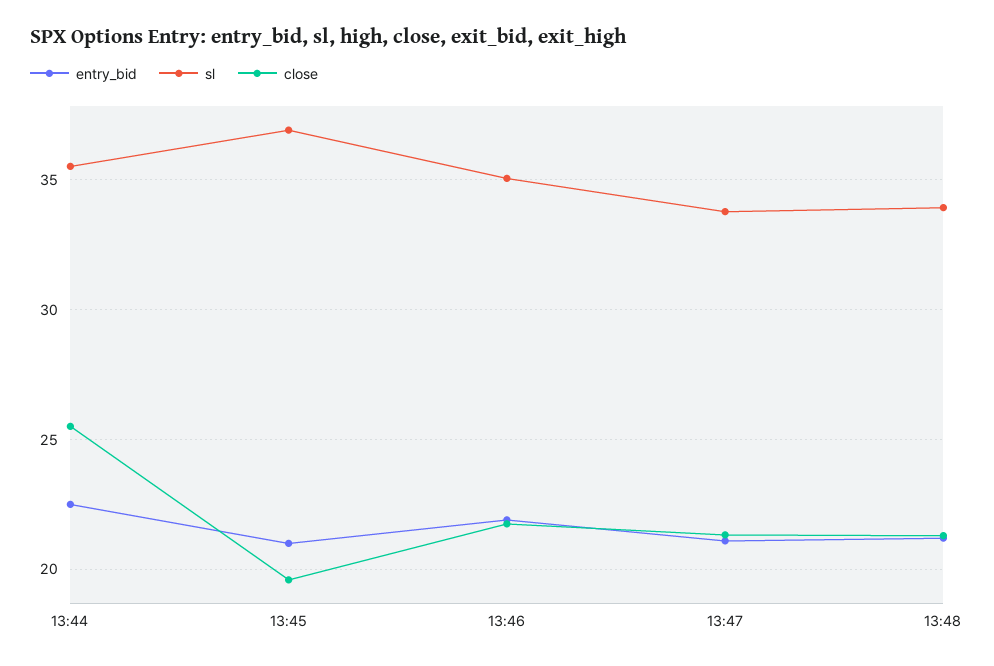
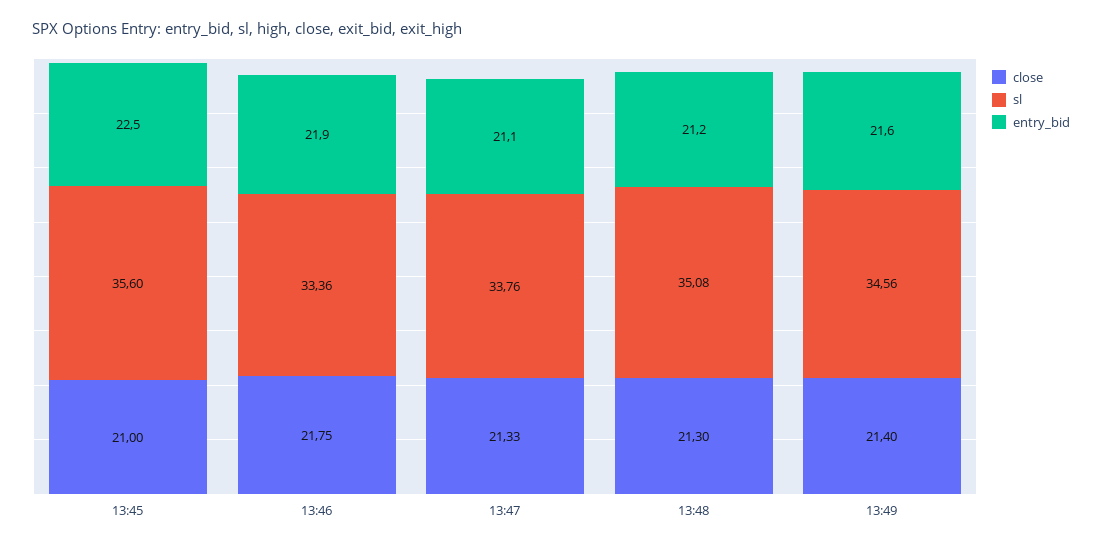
entry_bid, 13:44: 22.5 -> none
sl, 13:44: 35.5 -> none
close, 13:44: 25.5 -> none
entry_bid, 13:45: 21 -> 22.5
sl, 13:45: 37 -> 35.6
close, 13:45: 19.5 -> 21
sl, 13:46: 35 -> 33.36
sl, 13:48: 34 -> 35.08
close, 13:49: none -> 21.4
sl, 13:49: none -> 34.56
entry_bid, 13:49: none -> 21.6

